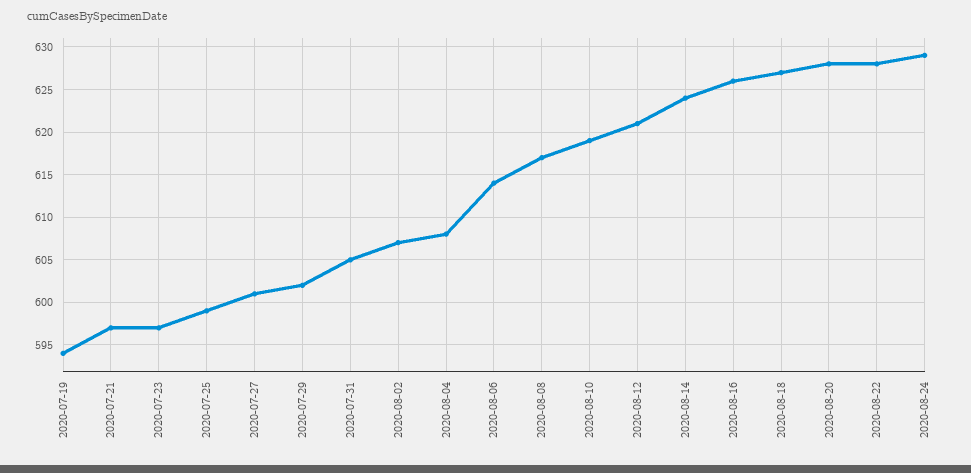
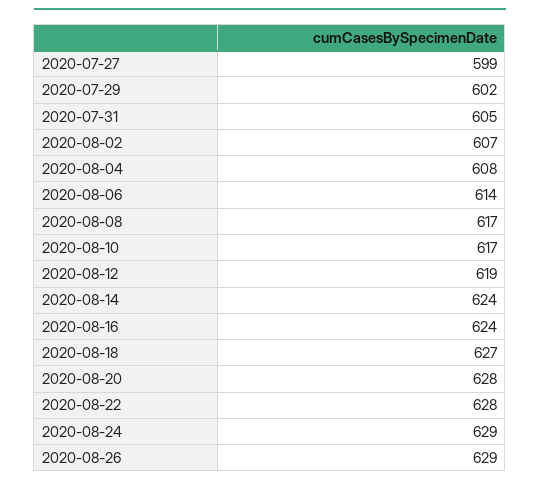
2020-07-19: 594 -> none
2020-07-21: 597 -> none
2020-07-23: 597 -> none
2020-07-25: 599 -> none
2020-07-27: 601 -> 599
2020-08-10: 619 -> 617
2020-08-12: 621 -> 619
2020-08-16: 626 -> 624
2020-08-26: none -> 629

